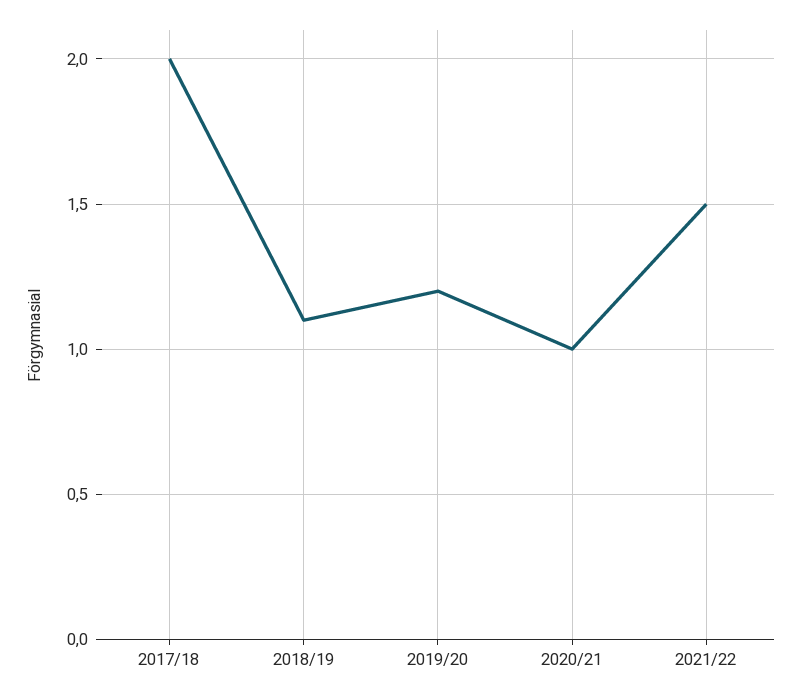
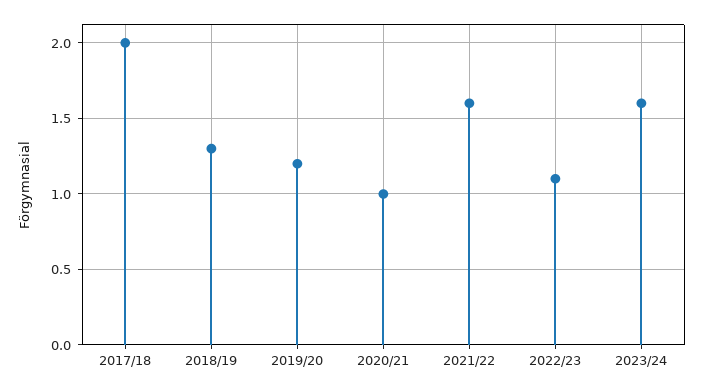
2018/19: 1.1 -> 1.3
2021/22: 1.5 -> 1.6
2022/23: none -> 1.1
2023/24: none -> 1.6

